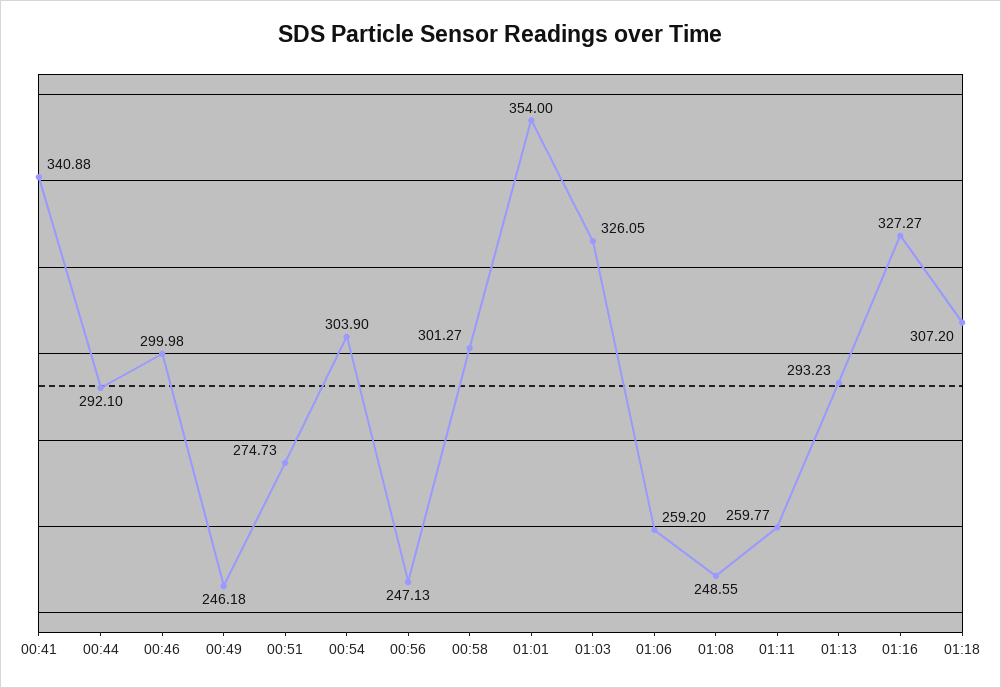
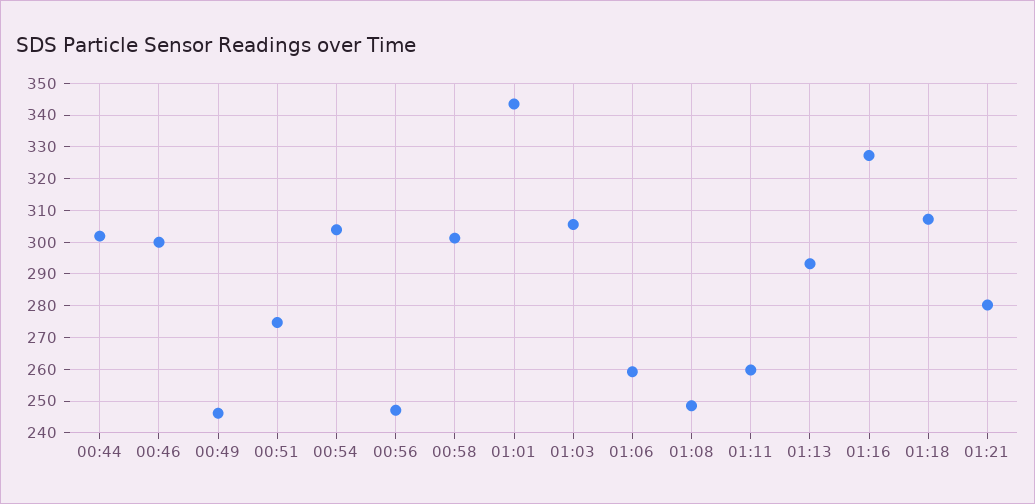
00:41: 340.88 -> none
00:44: 292.1 -> 302
01:01: 354 -> 344
01:03: 326.05 -> 306
01:21: none -> 280

